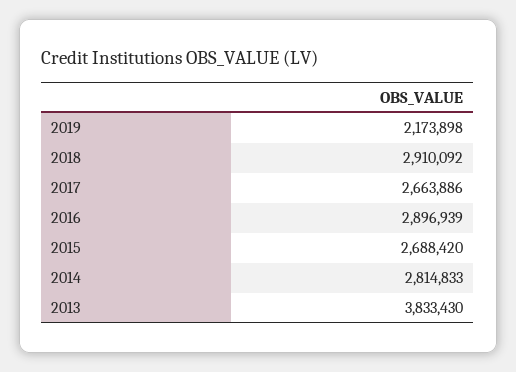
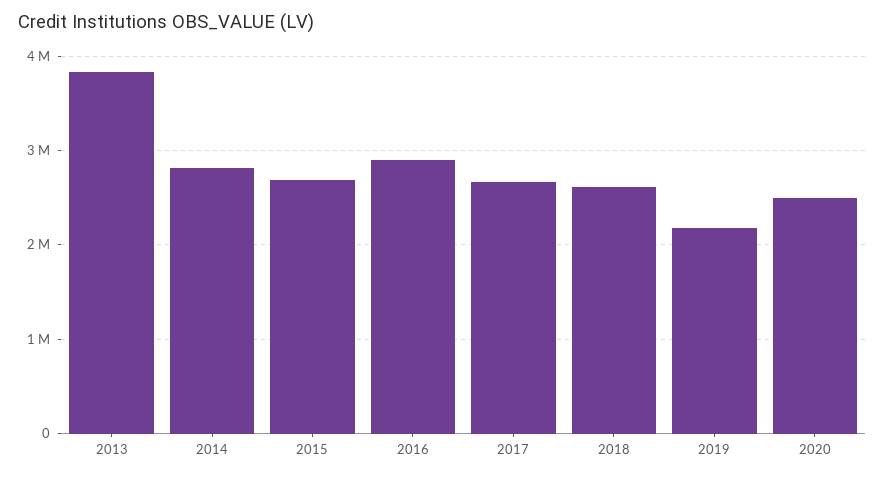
2018: 2910092 -> 2600000
2020: none -> 2500000

